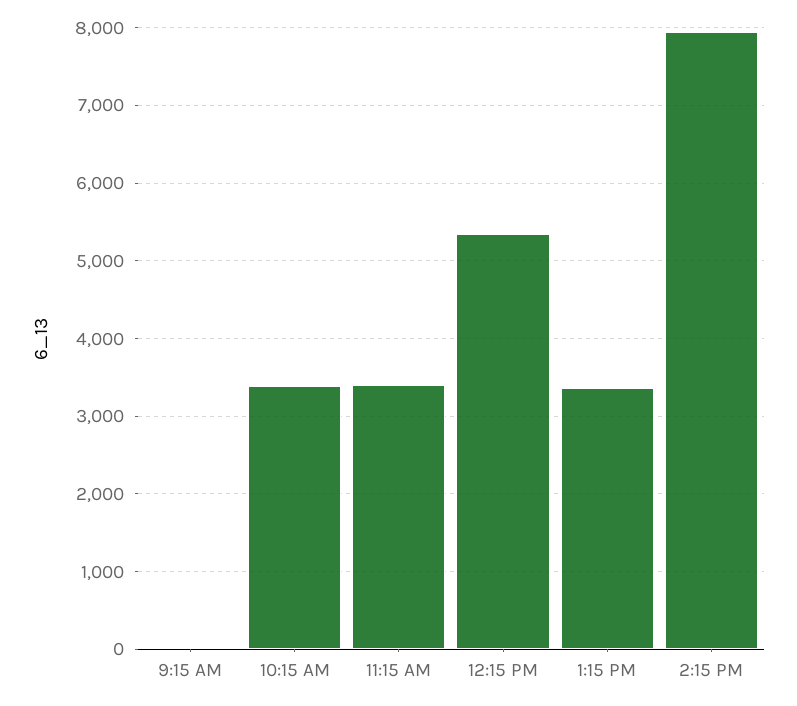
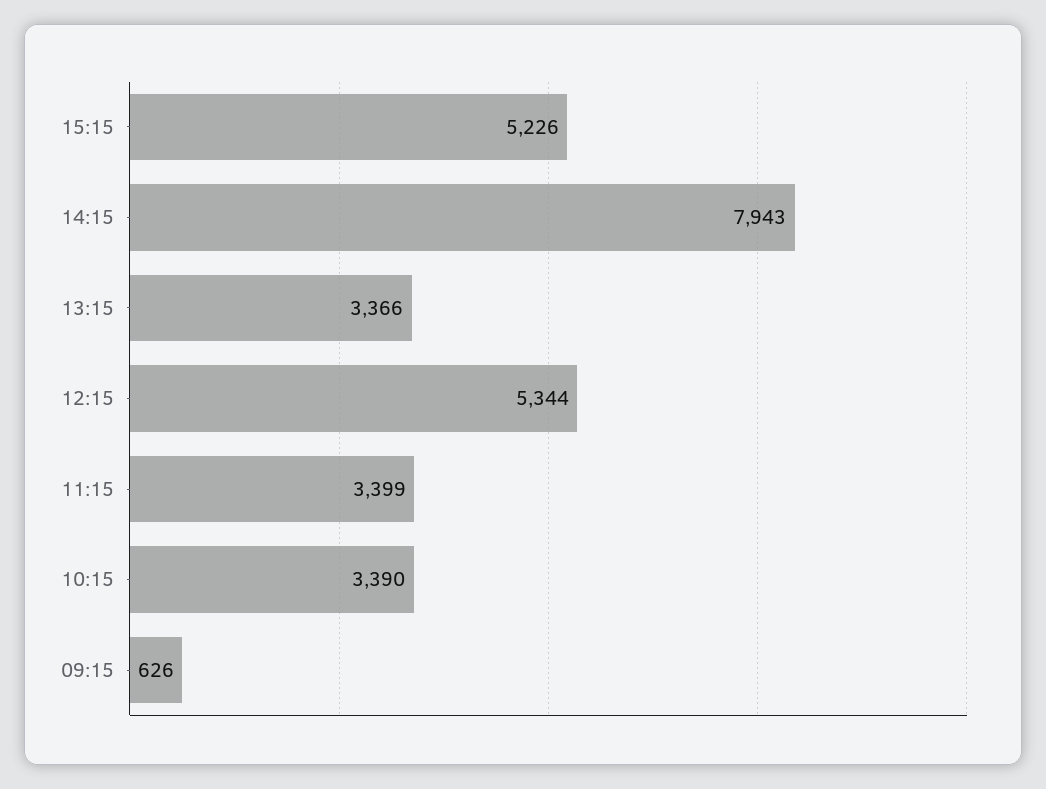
9:15 AM: 0 -> 626
15:15: none -> 5226

